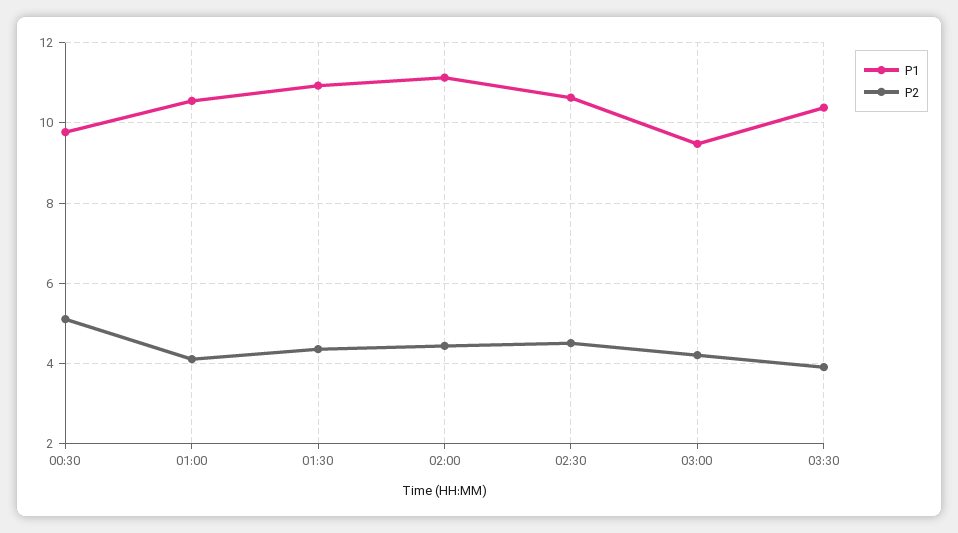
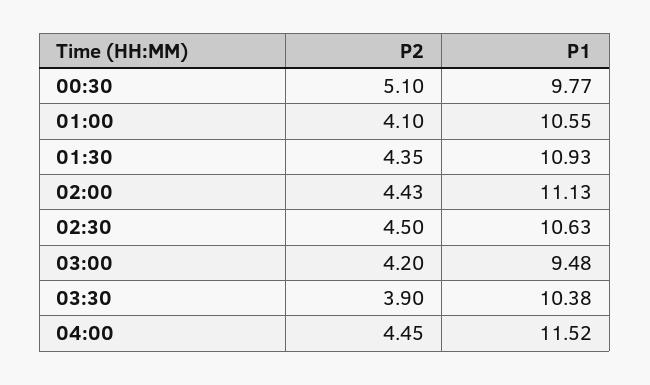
P2, 04:00: none -> 4.45
P1, 04:00: none -> 11.52

